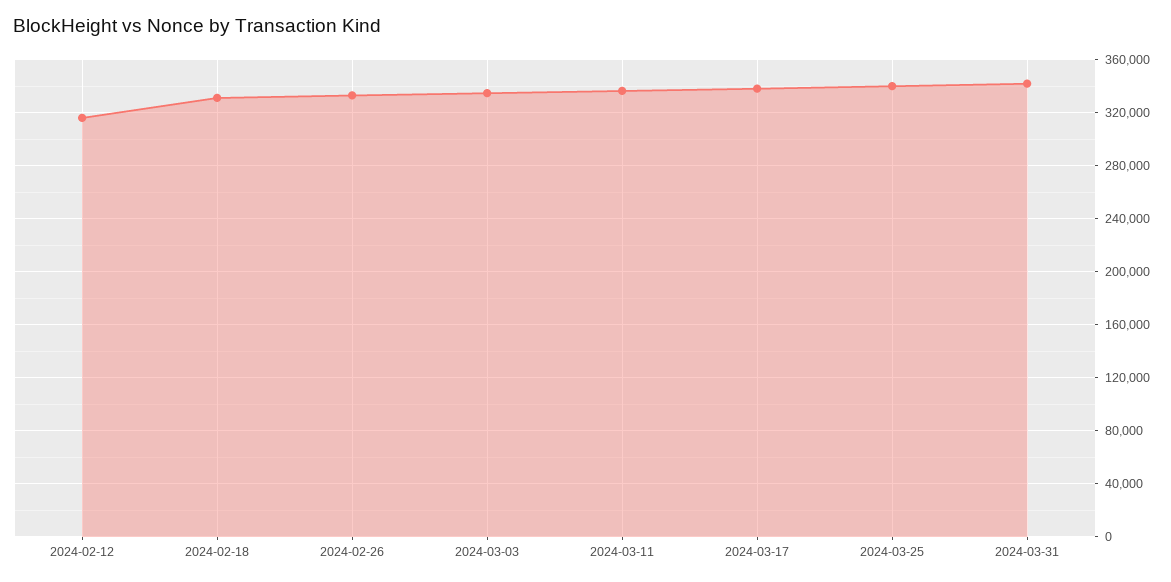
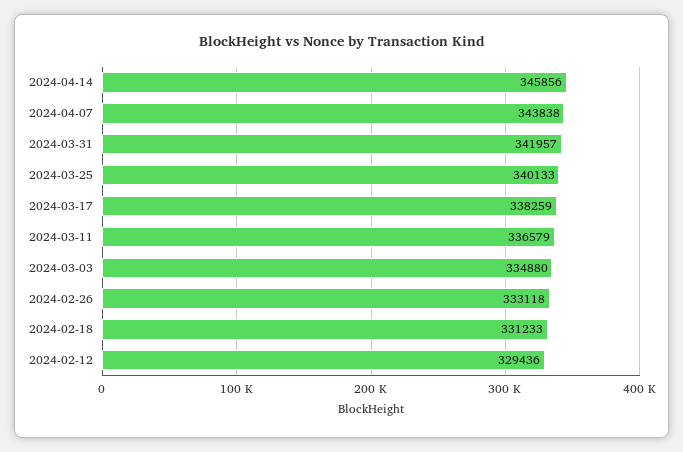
2024-02-12: 315000 -> 329436
2024-04-14: none -> 345856
2024-04-07: none -> 343838

